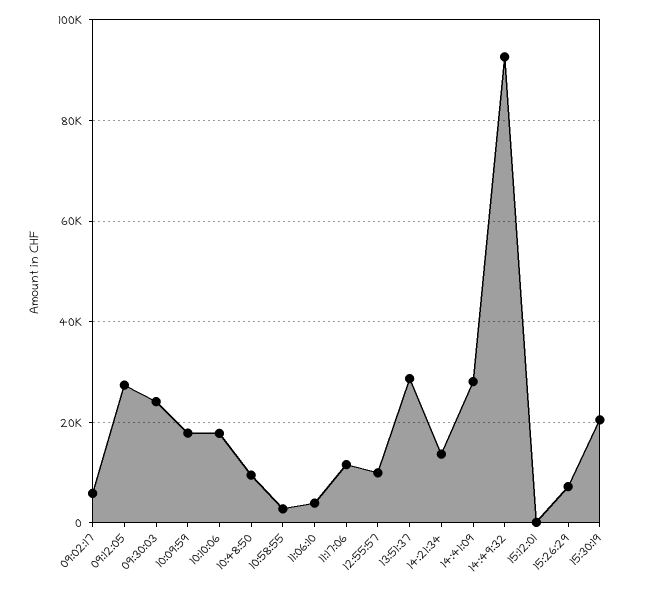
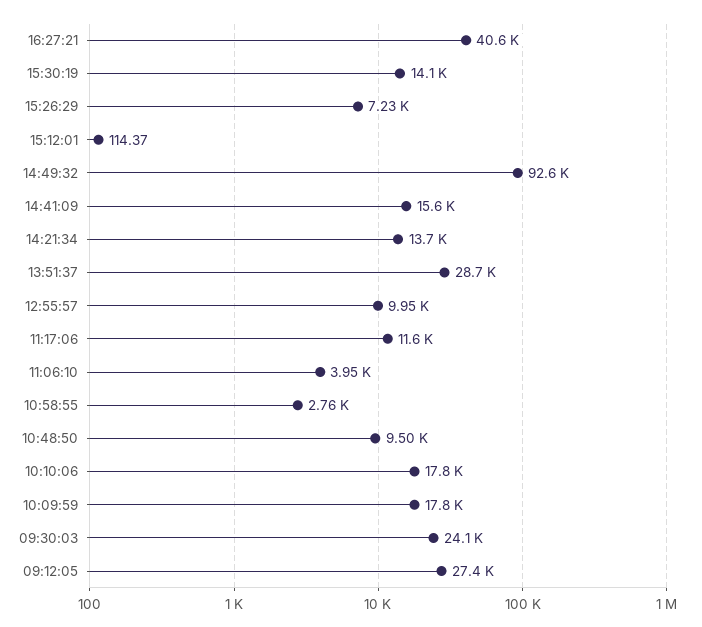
09:02:17: 6000 -> none
14:41:09: 28000 -> 15600
15:30:19: 20000 -> 14100
16:27:21: none -> 40600

